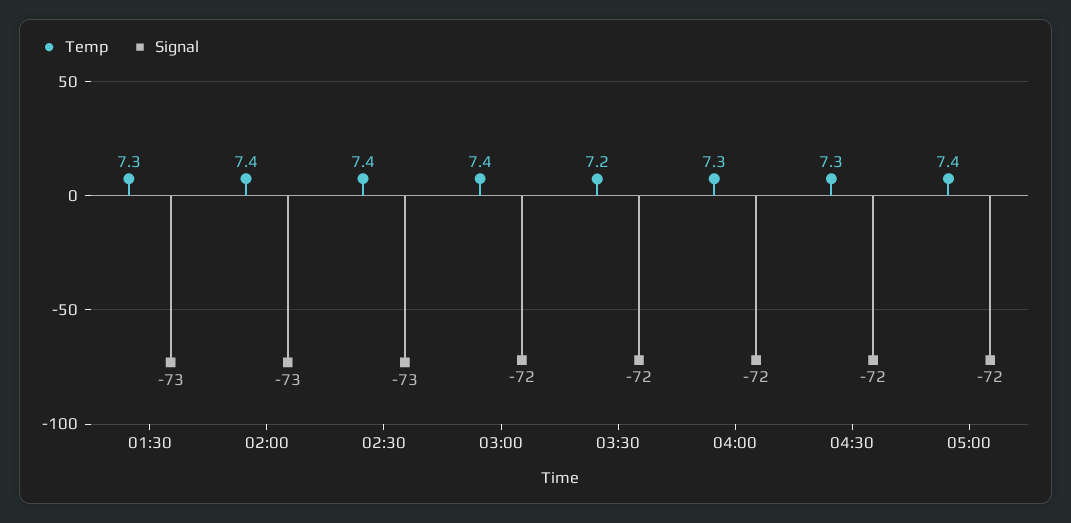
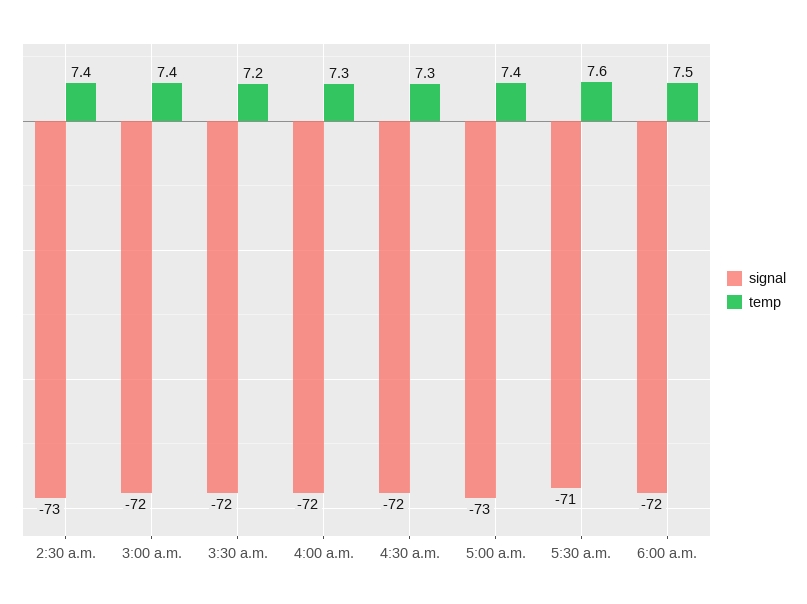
Temp, 01:30: 7.3 -> none
Signal, 01:30: -73 -> none
Temp, 02:00: 7.4 -> none
Signal, 02:00: -73 -> none
Signal, 05:00: -72 -> -73
Signal, 5:30 a.m.: none -> -71
Temp, 5:30 a.m.: none -> 7.6
Signal, 6:00 a.m.: none -> -72
Temp, 6:00 a.m.: none -> 7.5

